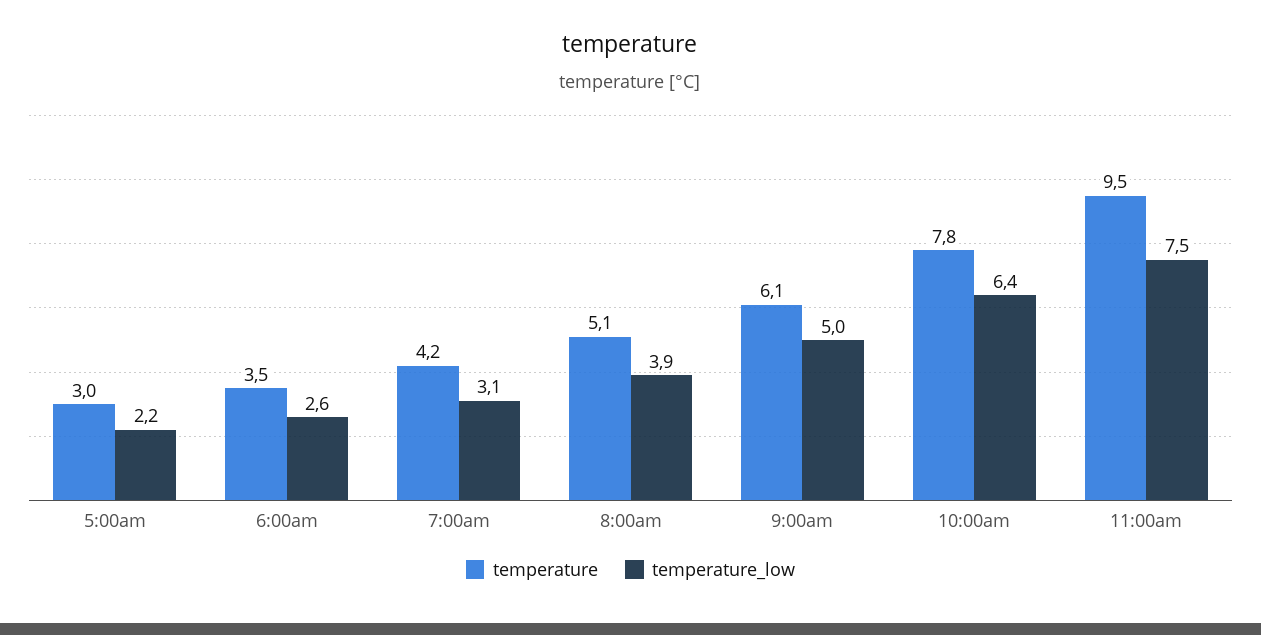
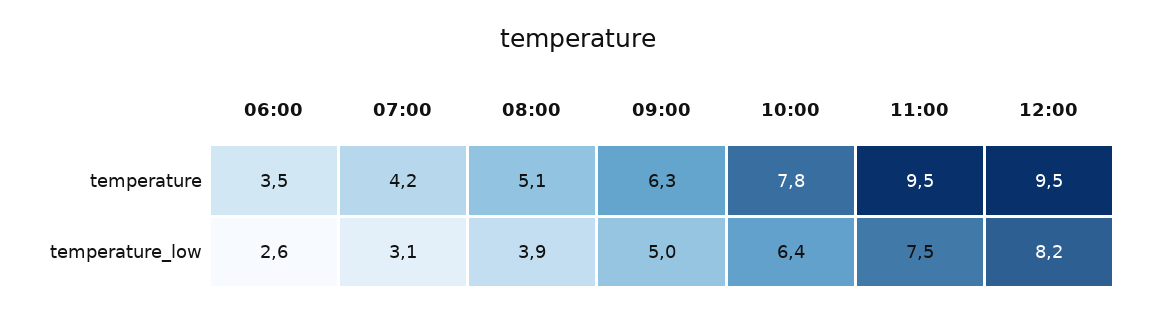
temperature, 5:00am: 3 -> none
temperature_low, 5:00am: 2.2 -> none
temperature, 9:00am: 6.1 -> 6.3
temperature, 12:00: none -> 9.5
temperature_low, 12:00: none -> 8.2

